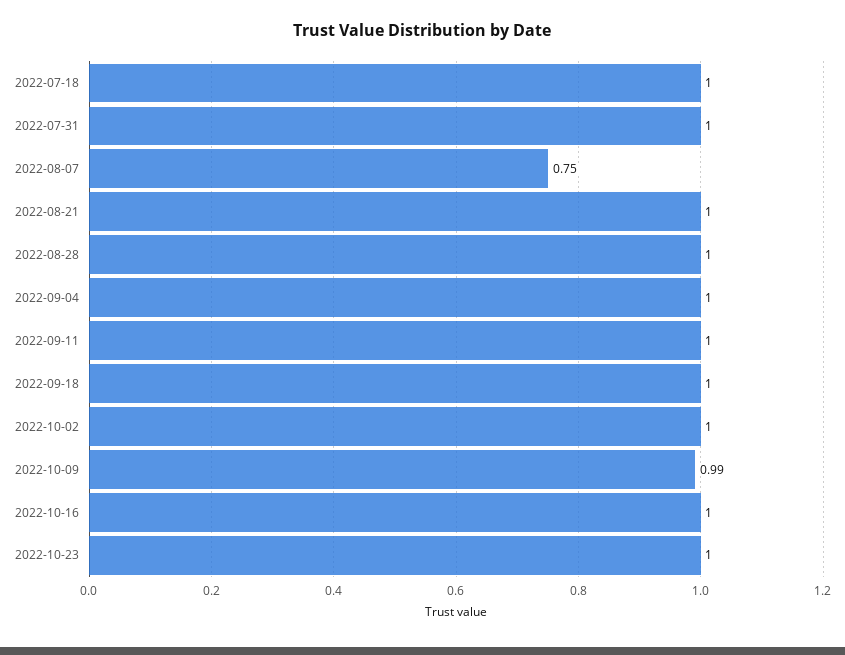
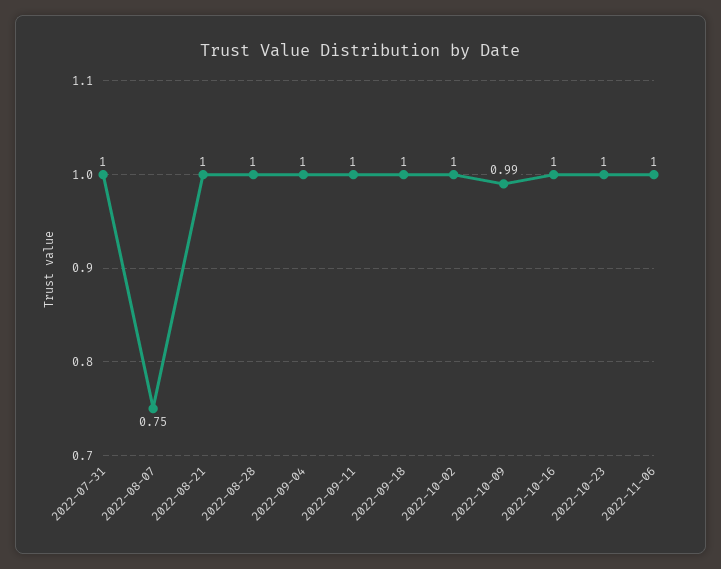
2022-07-18: 1 -> none
2022-11-06: none -> 1

